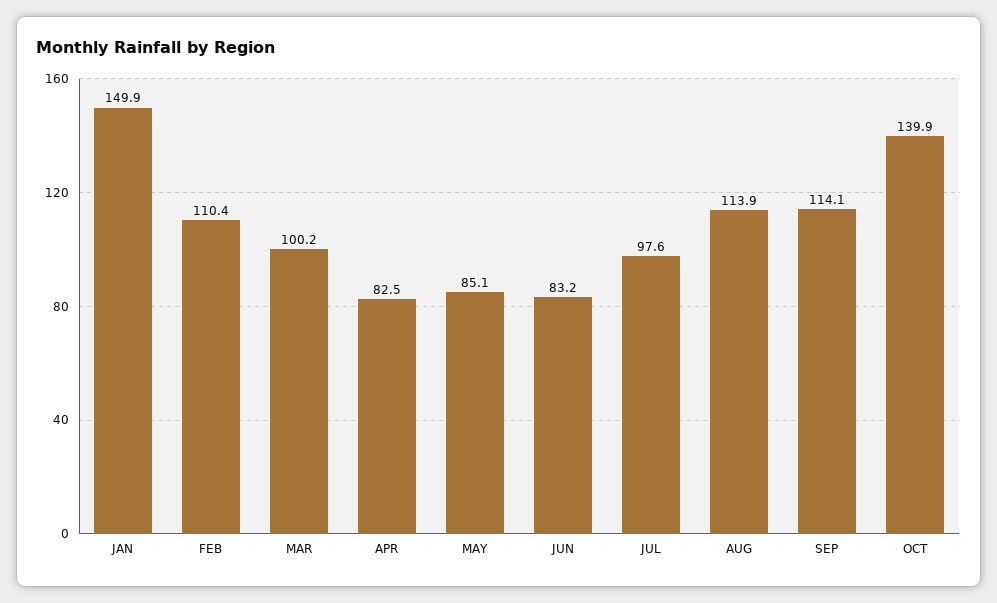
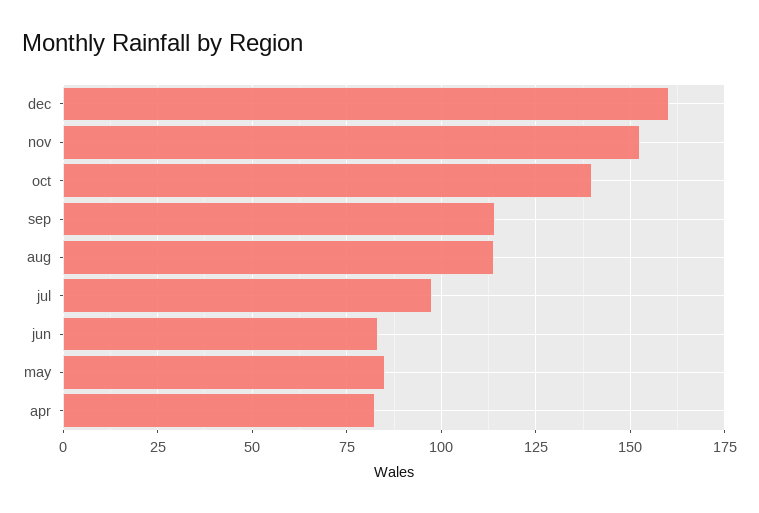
JAN: 149.9 -> none
FEB: 110.4 -> none
MAR: 100.2 -> none
dec: none -> 160
nov: none -> 152.5

